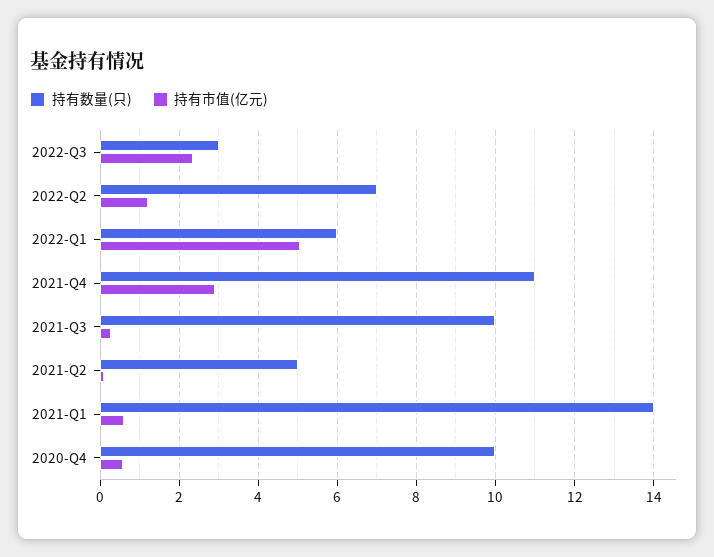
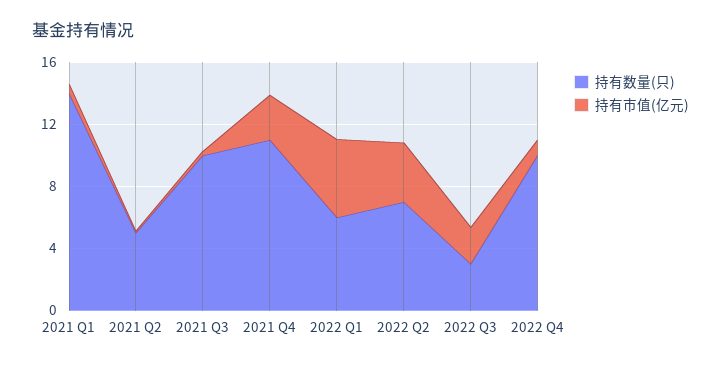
持有市值(亿元), 2022-Q2: 1.2 -> 4
持有数量(只), 2020-Q4: 10 -> none
持有市值(亿元), 2020-Q4: 0.6 -> none
持有数量(只), 2022 Q4: none -> 10
持有市值(亿元), 2022 Q4: none -> 1

